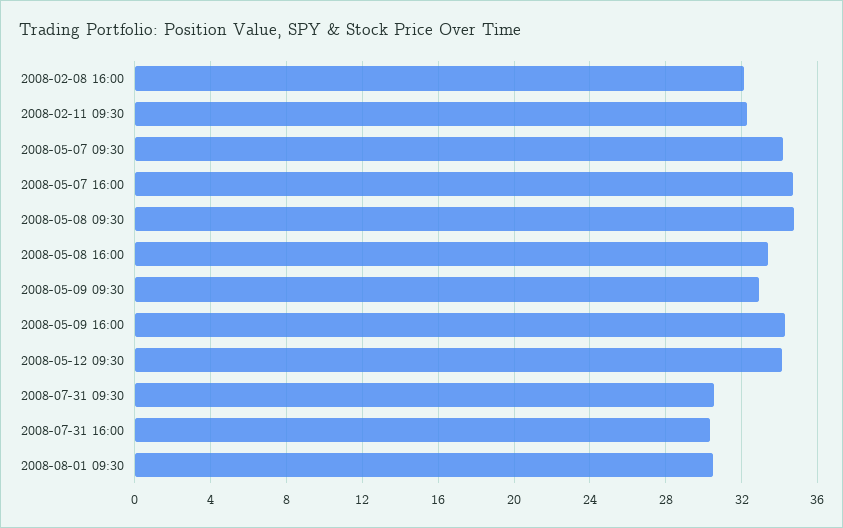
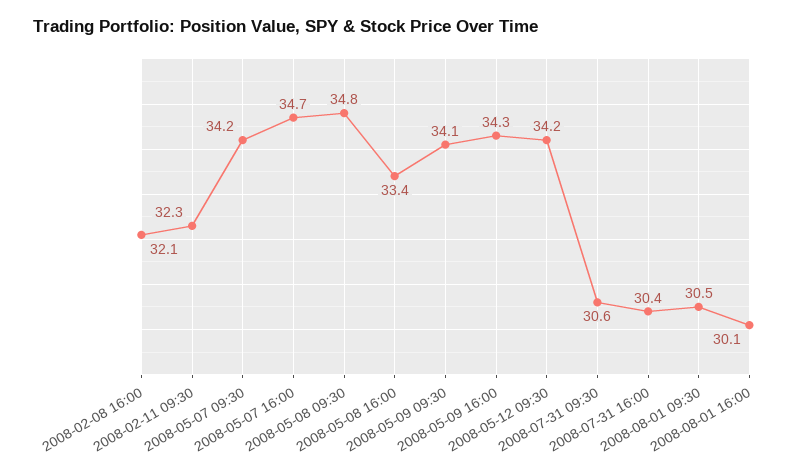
2008-05-09 09:30: 33 -> 34.1
2008-08-01 16:00: none -> 30.1

